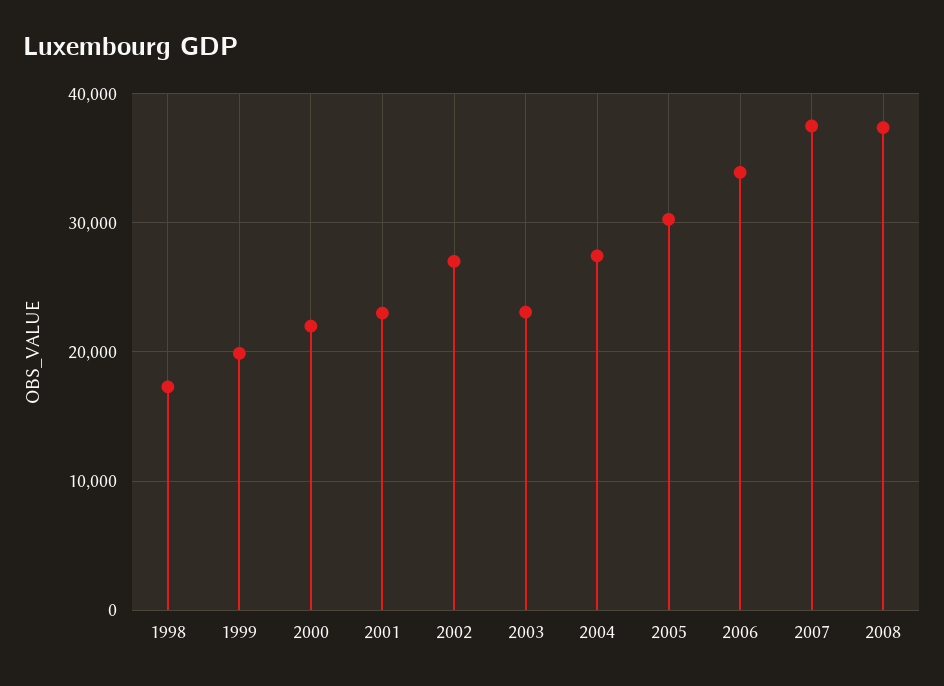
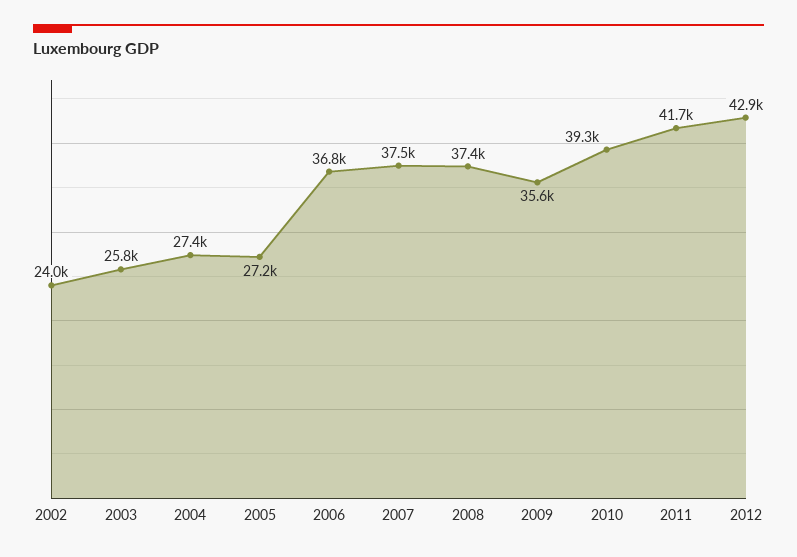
1998: 17000 -> none
1999: 20000 -> none
2000: 22000 -> none
2001: 23000 -> none
2002: 27000 -> 24000
2003: 23000 -> 25800
2005: 30000 -> 27200
2006: 34000 -> 36800
2009: none -> 35600
2010: none -> 39300
2011: none -> 41700
2012: none -> 42900

